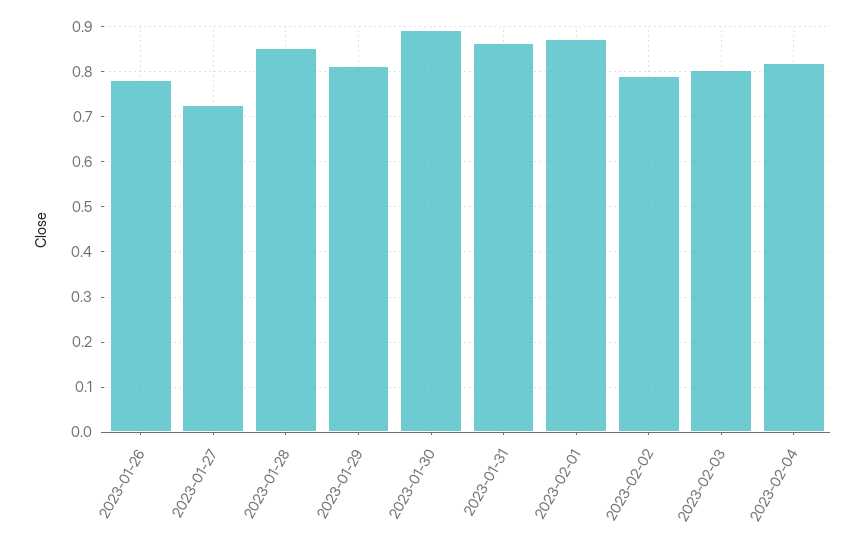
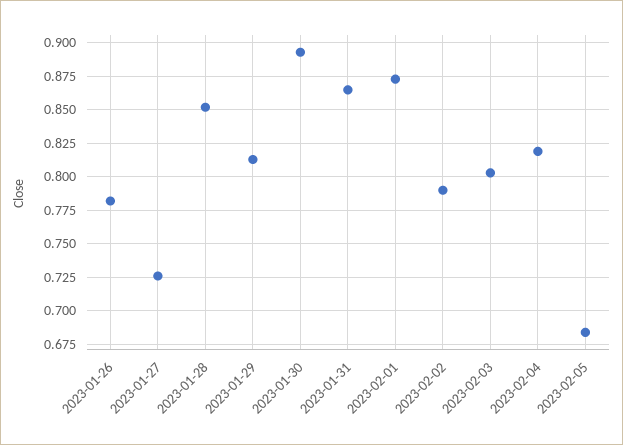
2023-02-05: none -> 0.685

